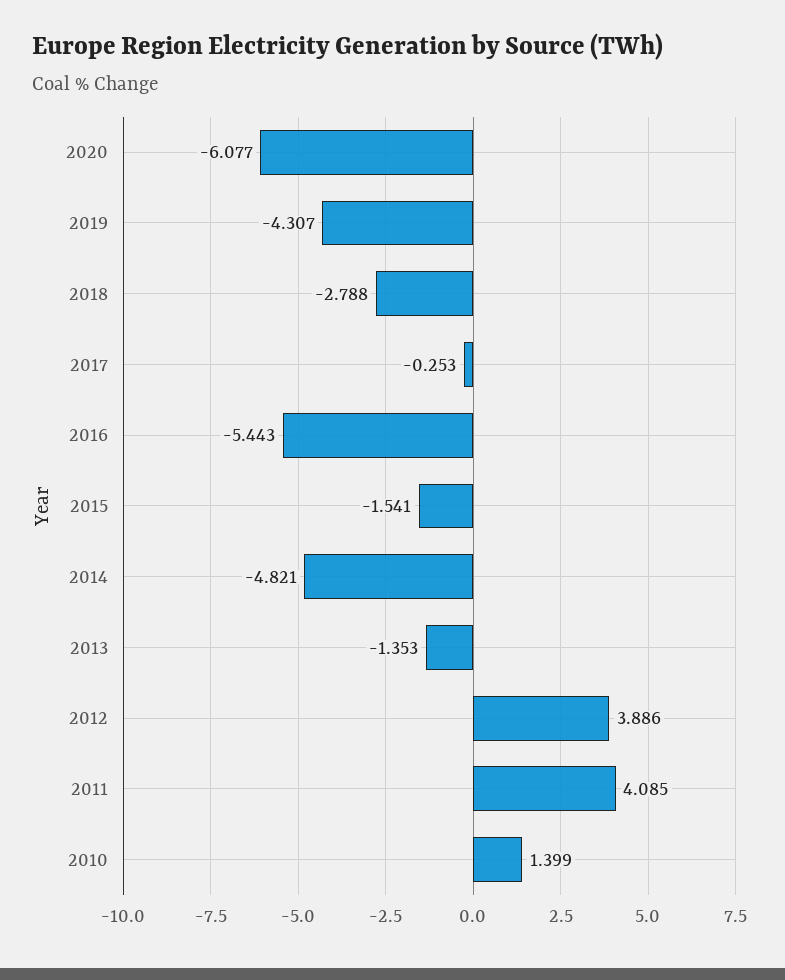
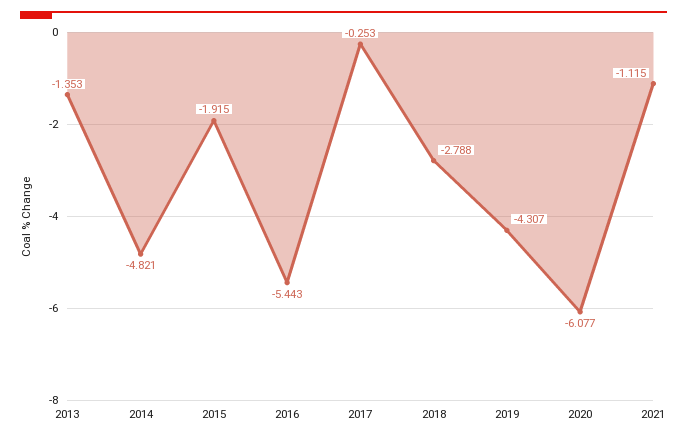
2015: -1.541 -> -1.915
2012: 3.886 -> none
2011: 4.085 -> none
2010: 1.399 -> none
2021: none -> -1.115

